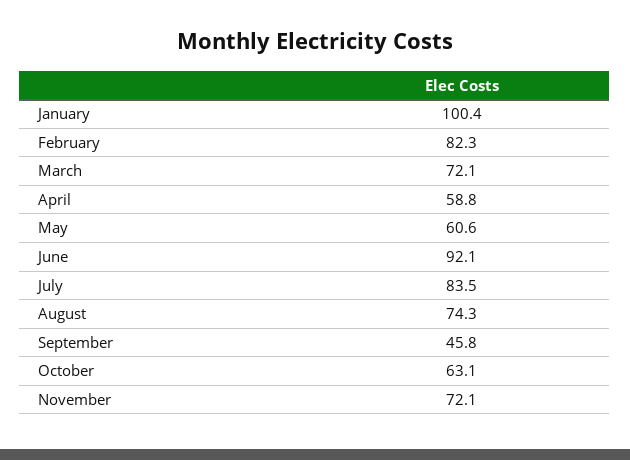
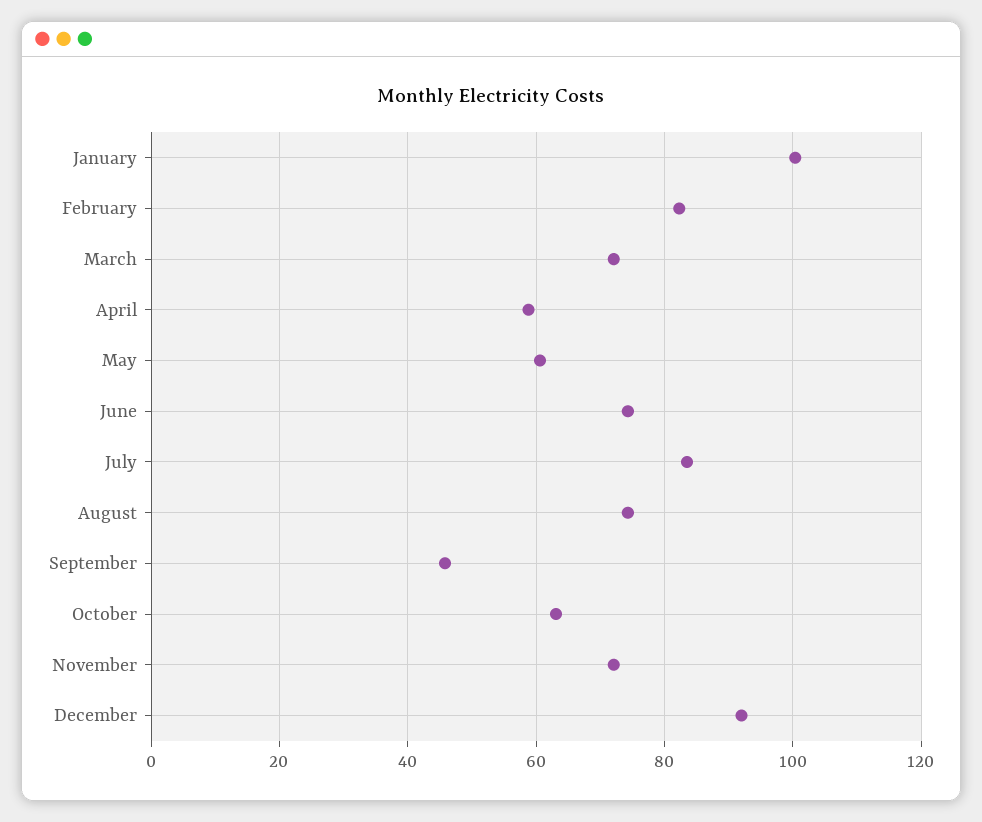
June: 92.1 -> 74
December: none -> 92

